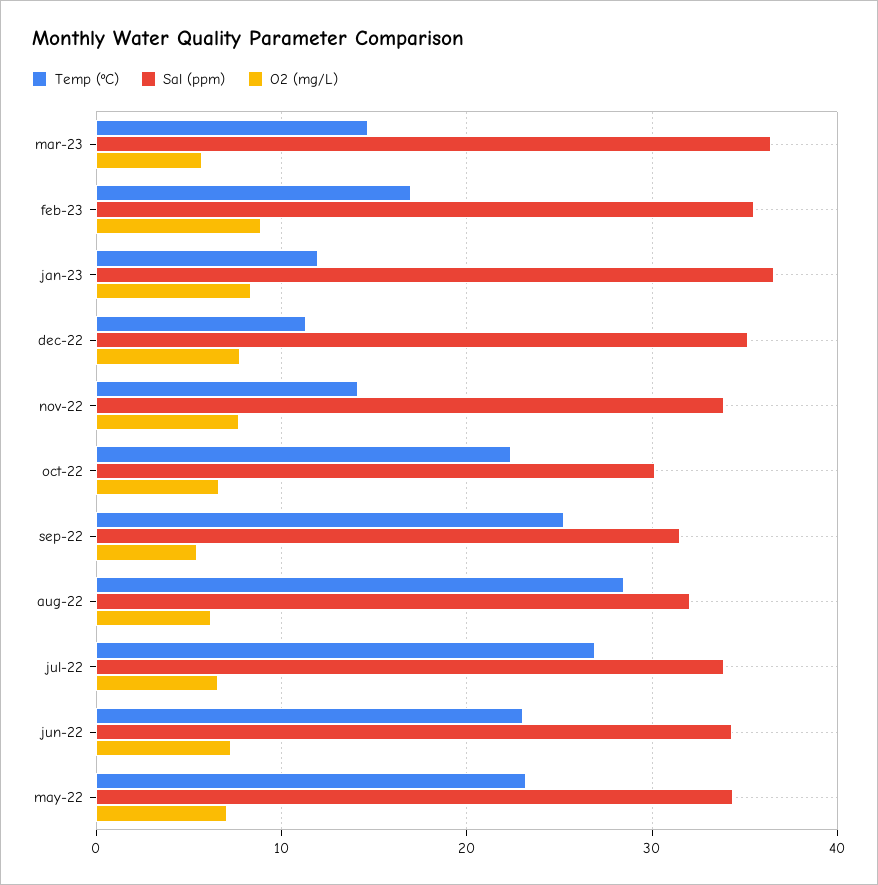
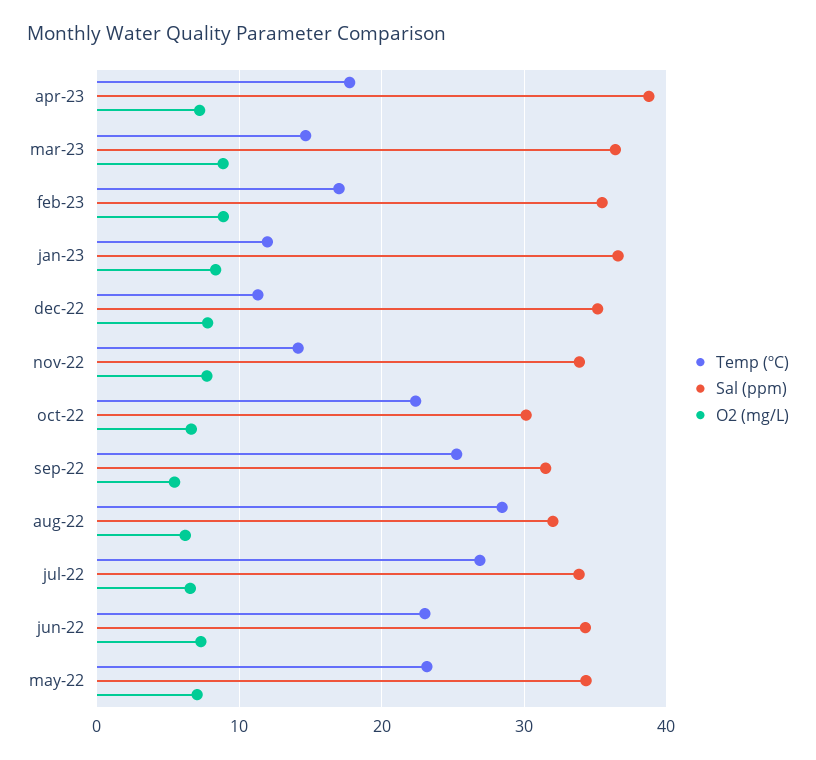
O2 (mg/L), mar-23: 6 -> 9
Temp (ºC), apr-23: none -> 18
Sal (ppm), apr-23: none -> 39
O2 (mg/L), apr-23: none -> 7

